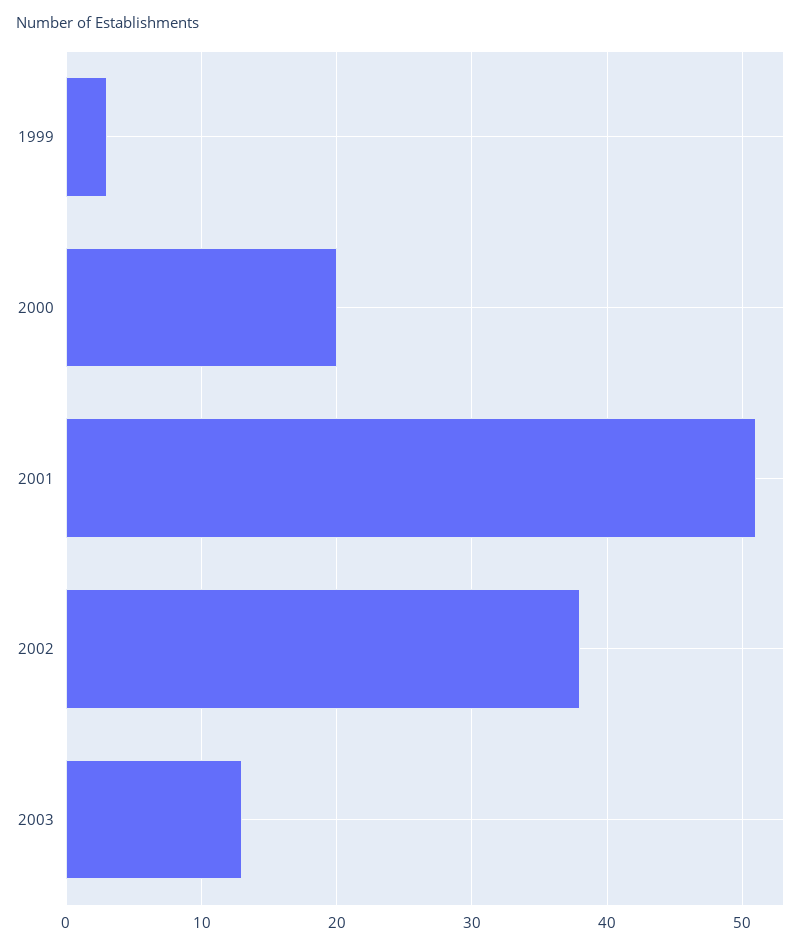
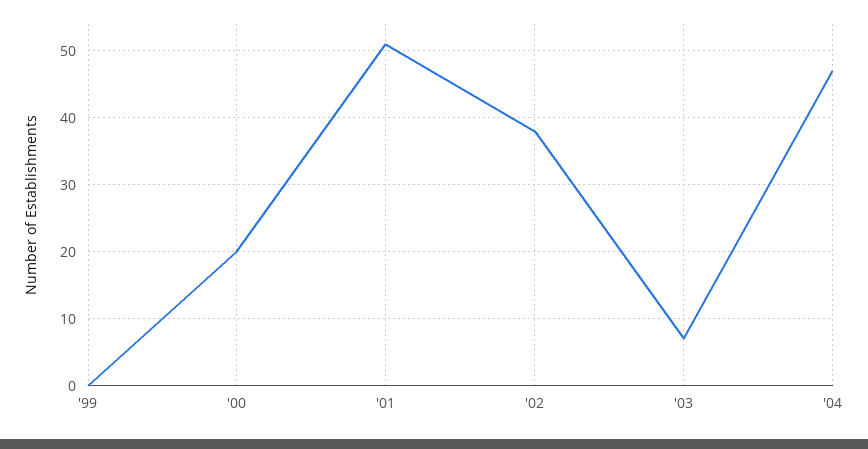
1999: 3 -> 0
2003: 13 -> 7
'04: none -> 47

